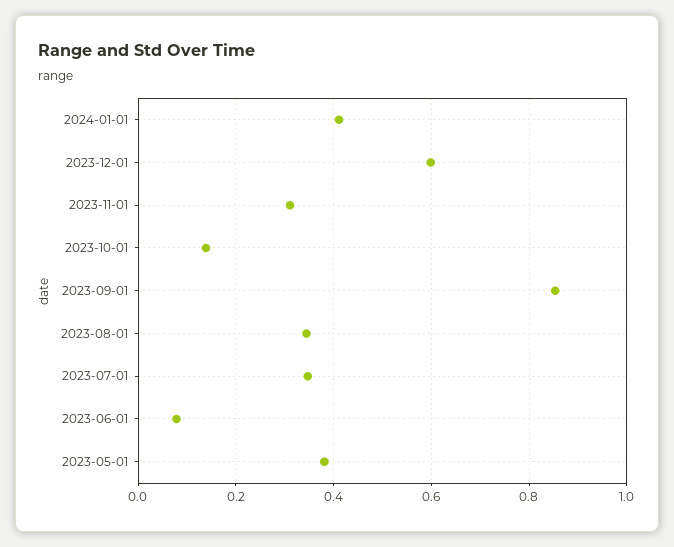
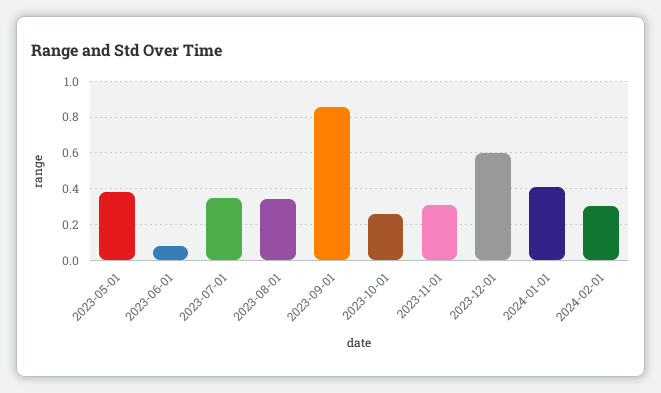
2023-10-01: 0.14 -> 0.25
2024-02-01: none -> 0.3

